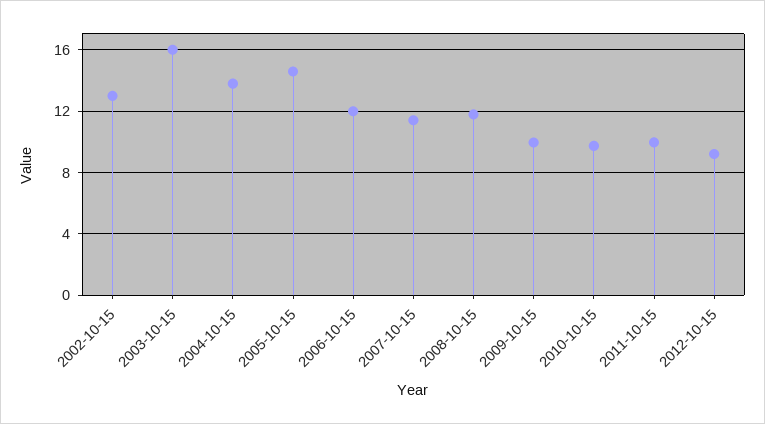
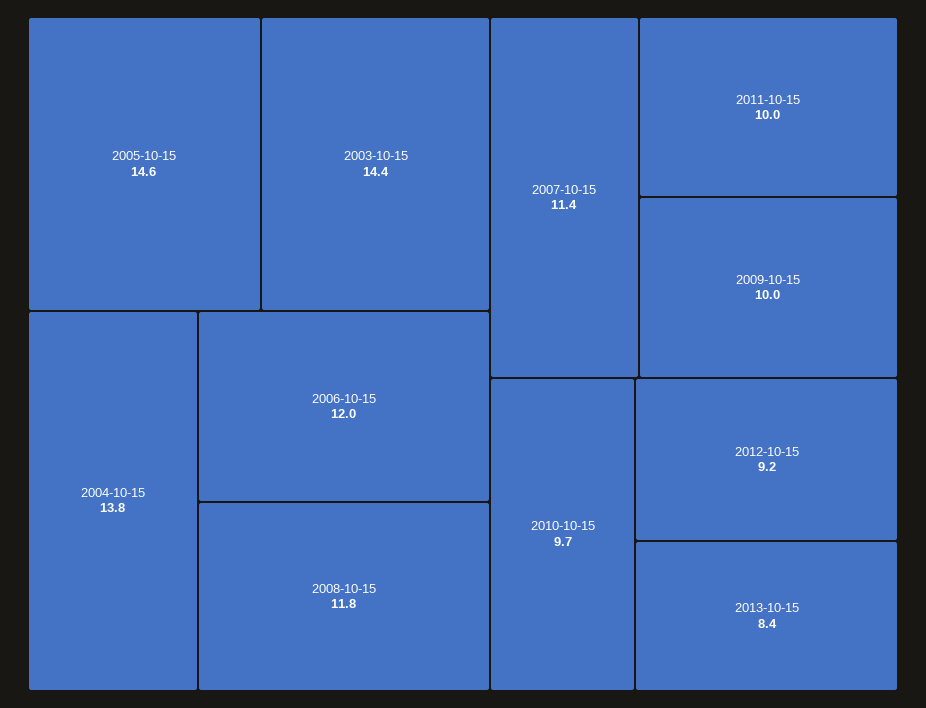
2002-10-15: 13 -> none
2003-10-15: 16 -> 14.4
2013-10-15: none -> 8.4

